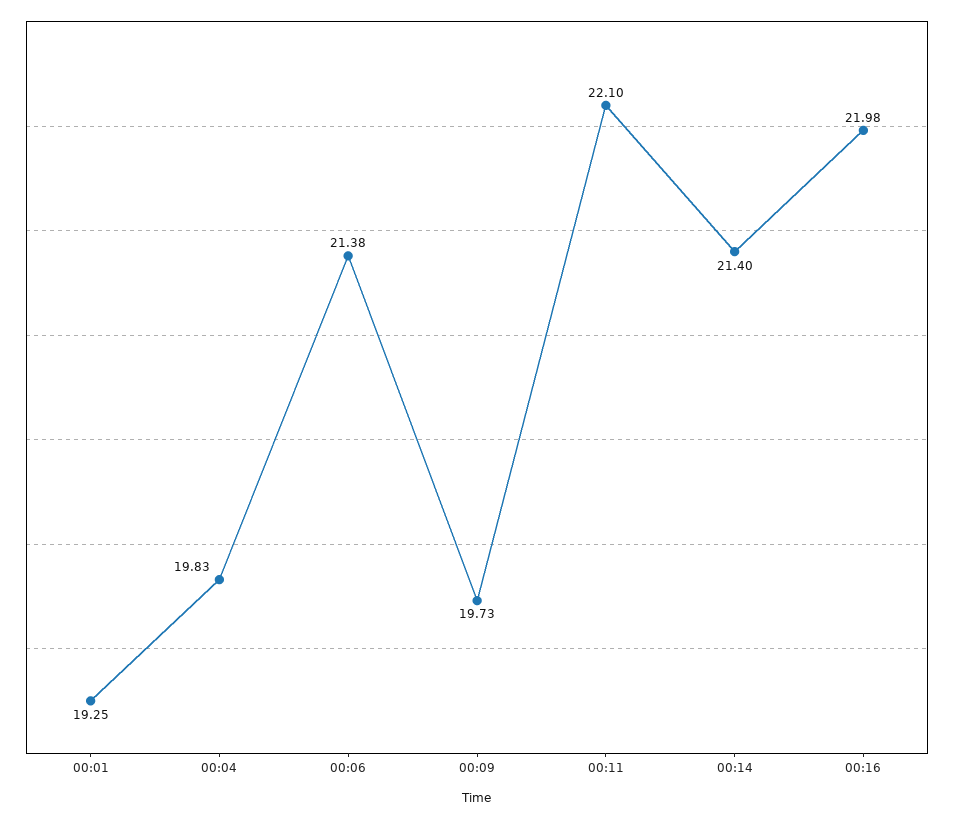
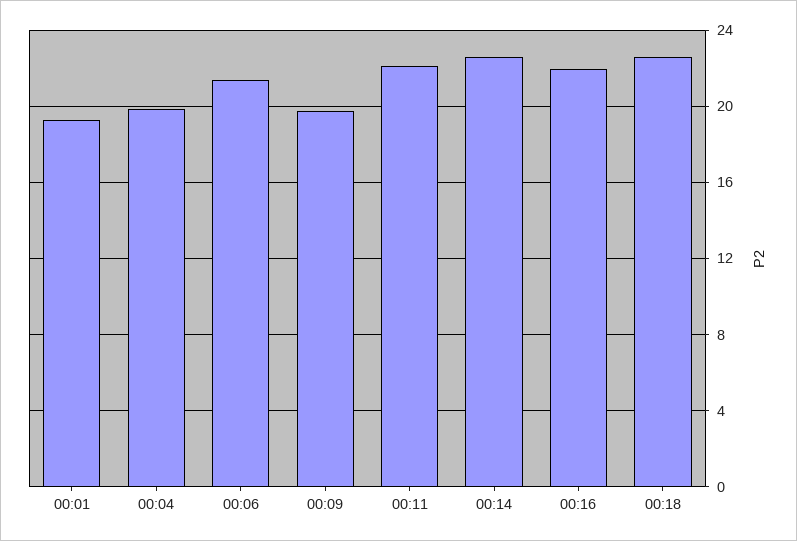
00:14: 21.4 -> 22.5
00:18: none -> 22.5

